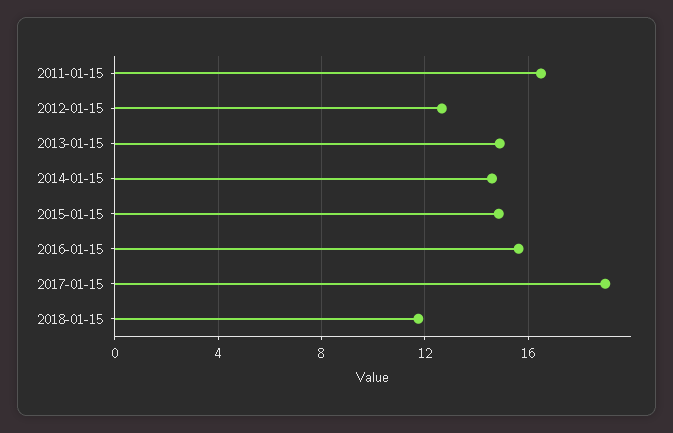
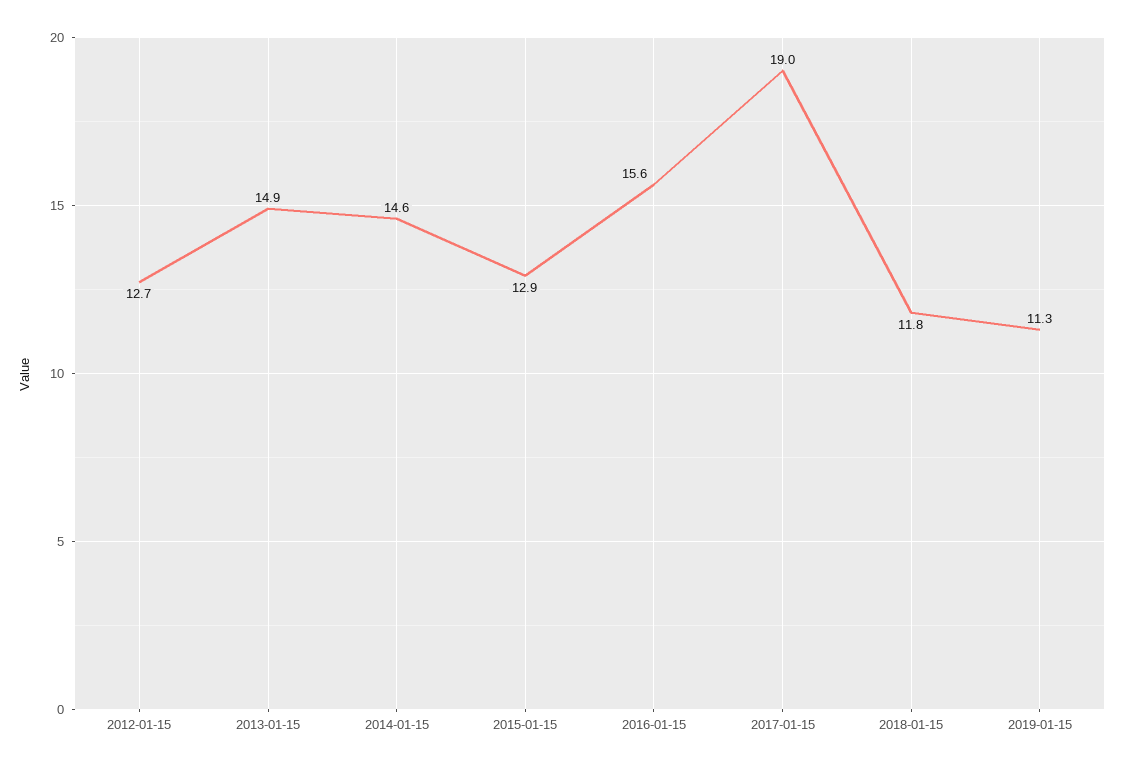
2011-01-15: 16.5 -> none
2015-01-15: 15 -> 12.9
2019-01-15: none -> 11.3

